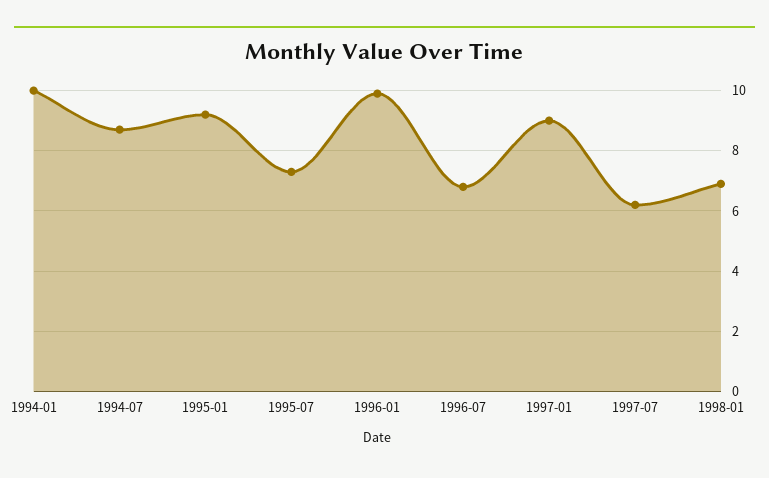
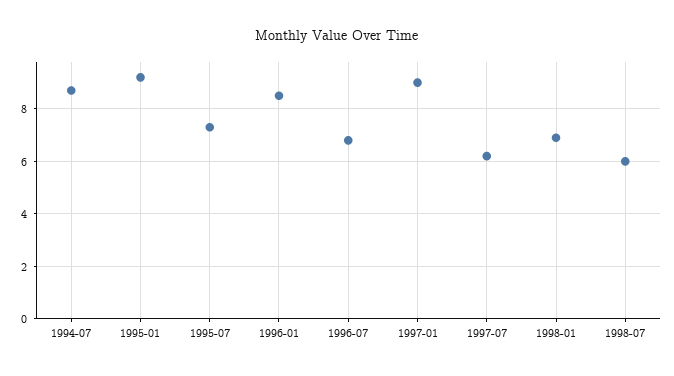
1994-01: 10 -> none
1996-01: 10 -> 8.5
1998-07: none -> 6

